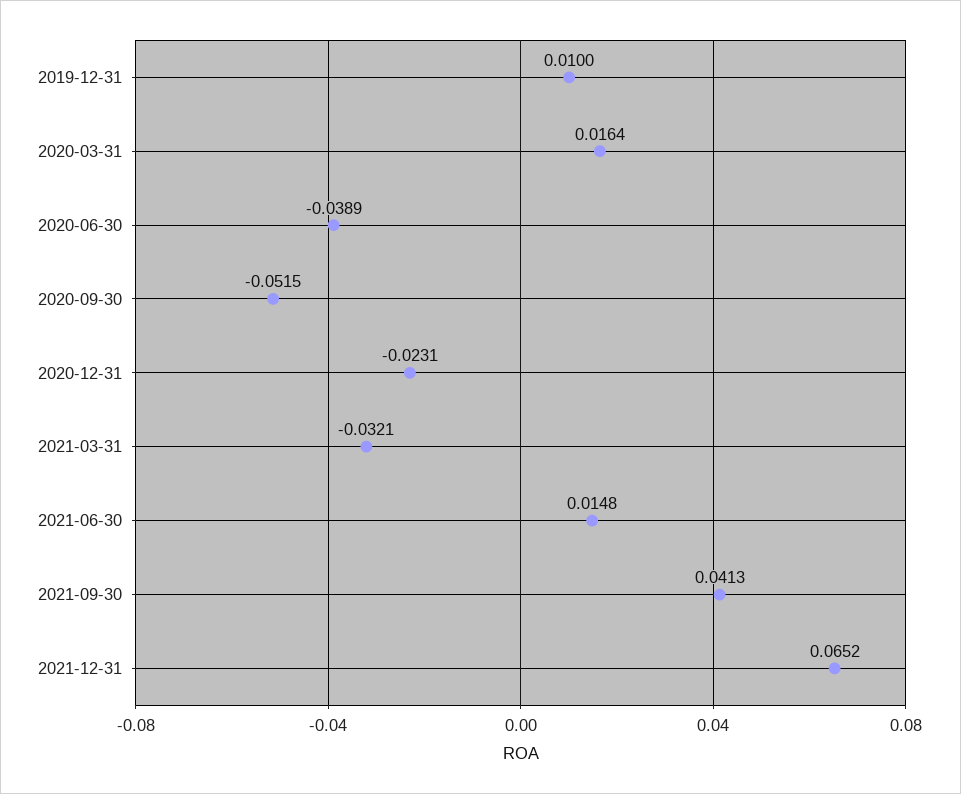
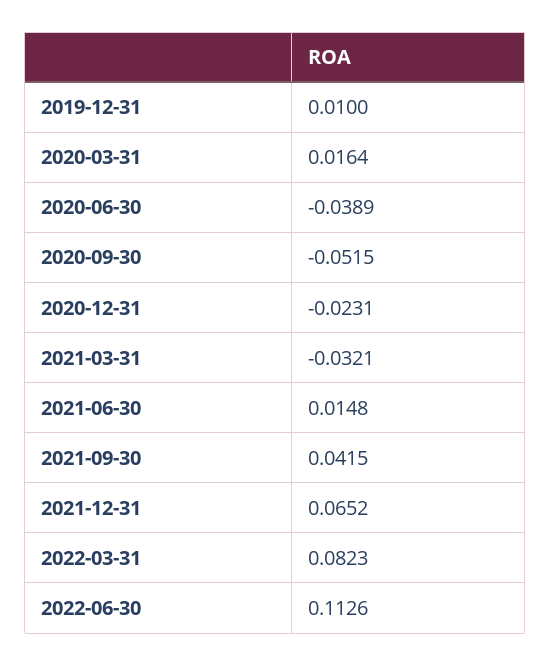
2021-09-30: 0.0413 -> 0.0415
2022-03-31: none -> 0.0823
2022-06-30: none -> 0.1126

